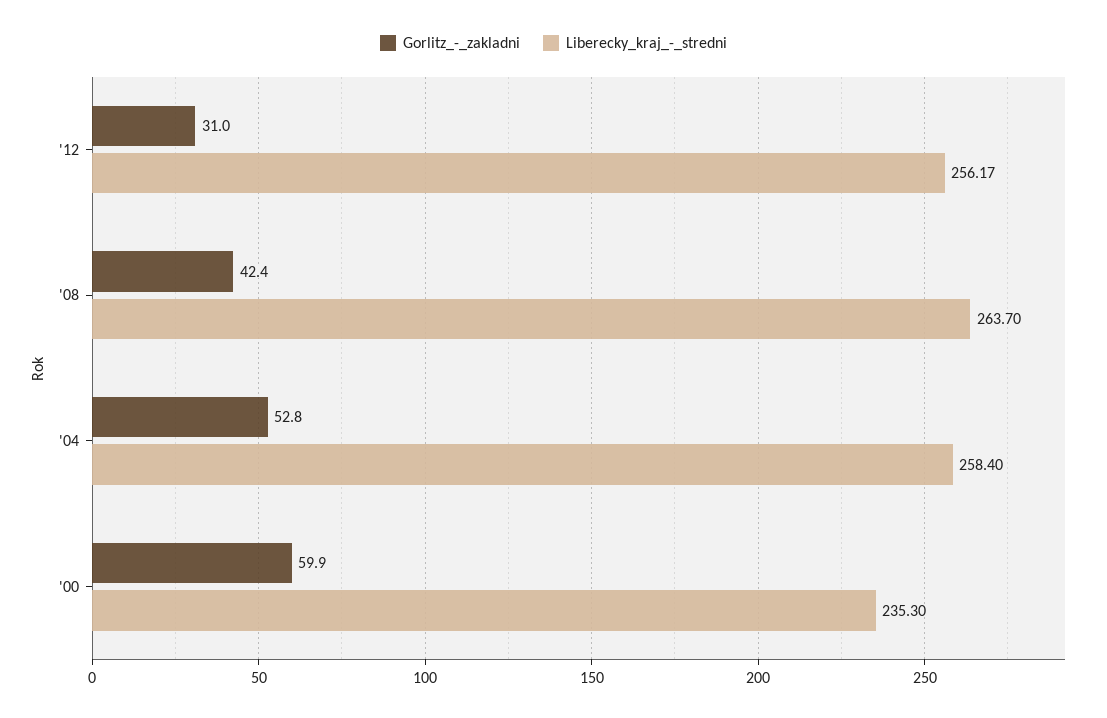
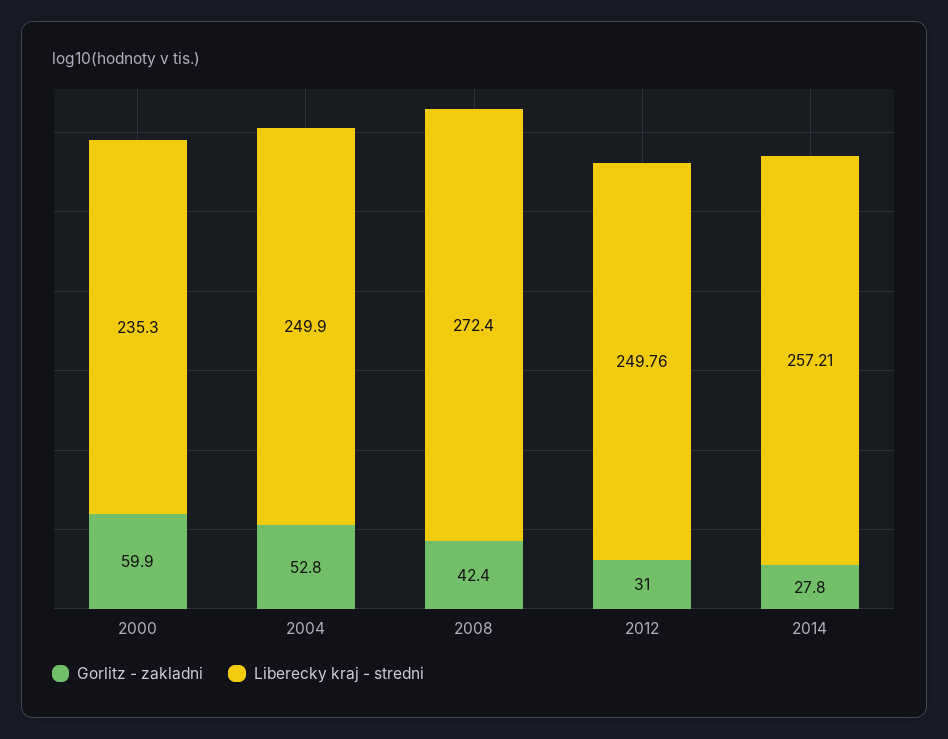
Liberecky_kraj_-_stredni, '12: 256.17 -> 249.76
Liberecky_kraj_-_stredni, '08: 263.7 -> 272.4
Liberecky_kraj_-_stredni, '04: 258.4 -> 249.9
Gorlitz_-_zakladni, 2014: none -> 27.8
Liberecky_kraj_-_stredni, 2014: none -> 257.21

